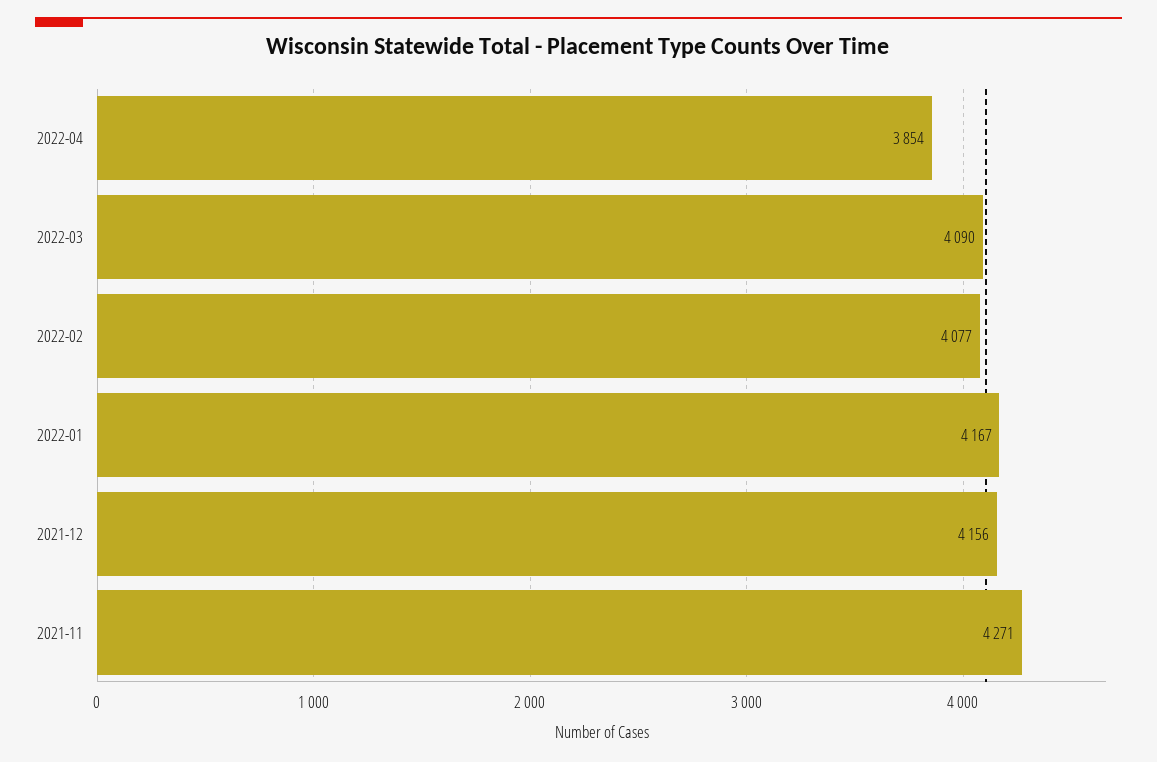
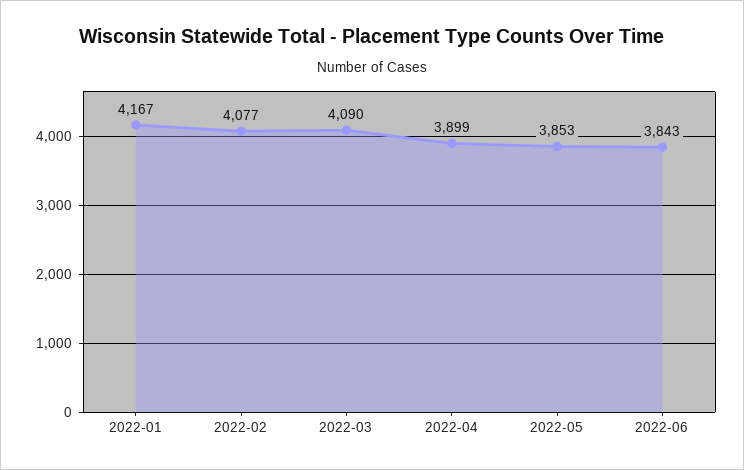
2022-04: 3854 -> 3899
2021-12: 4156 -> none
2021-11: 4271 -> none
2022-05: none -> 3853
2022-06: none -> 3843

